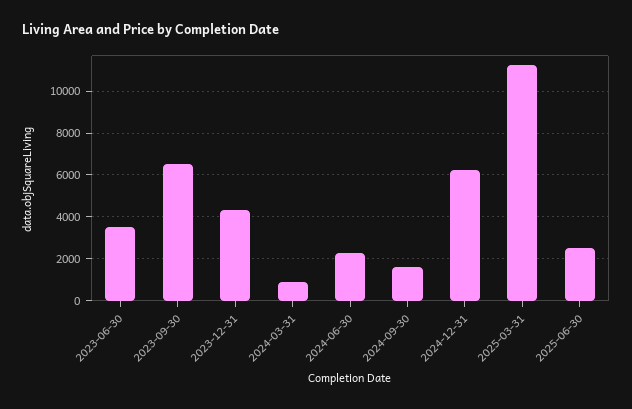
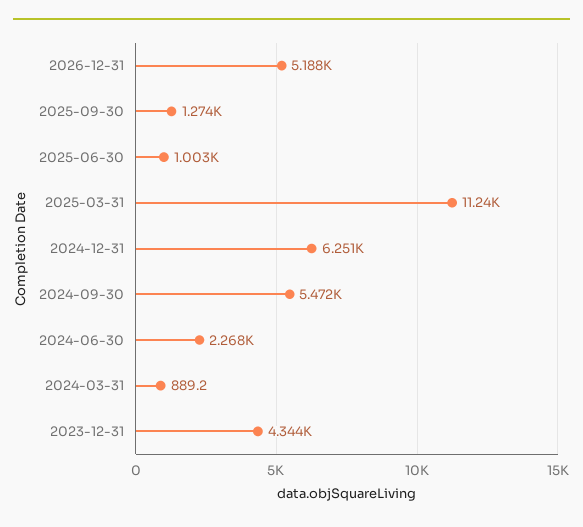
2023-06-30: 3500 -> none
2023-09-30: 6500 -> none
2024-09-30: 1500 -> 5472
2025-06-30: 2500 -> 1003
2026-12-31: none -> 5188
2025-09-30: none -> 1274

